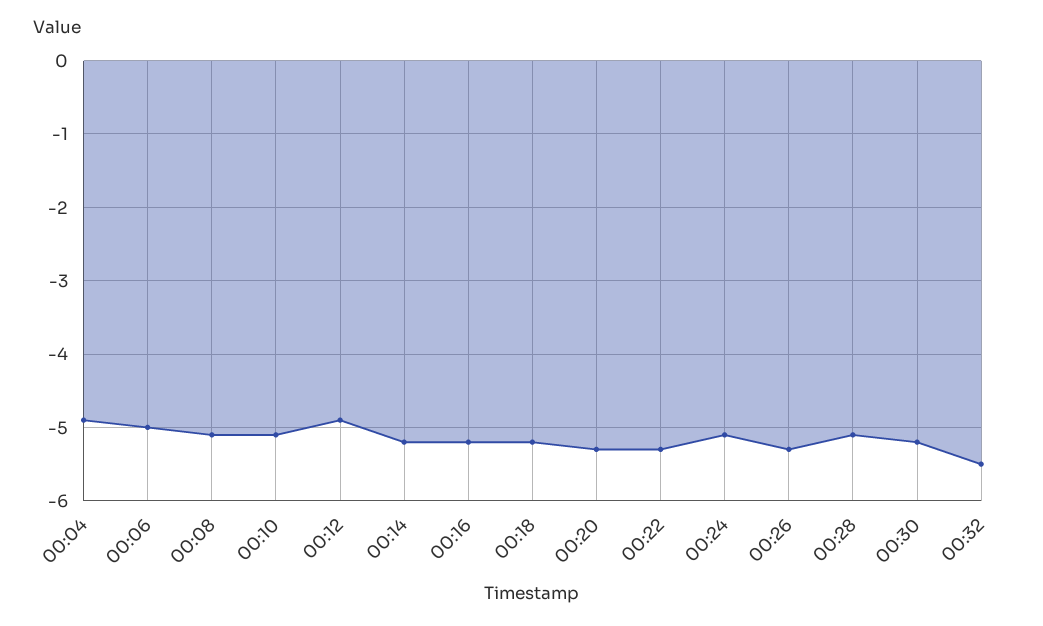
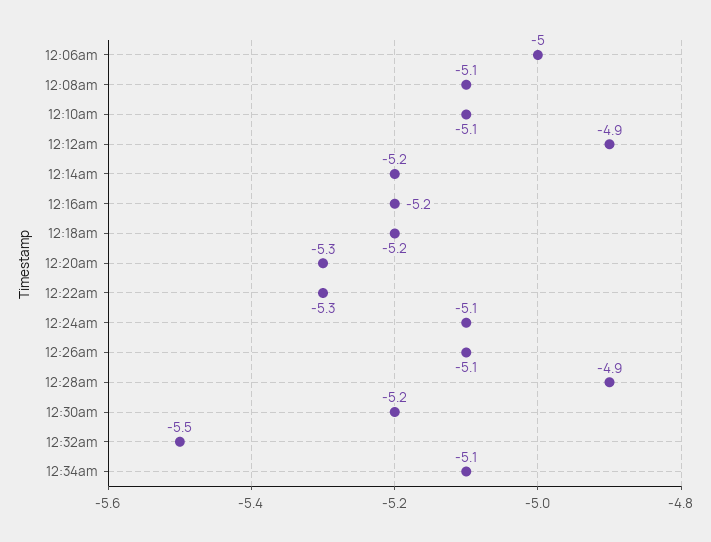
00:04: -4.9 -> none
00:26: -5.3 -> -5.1
00:28: -5.1 -> -4.9
12:34am: none -> -5.1

